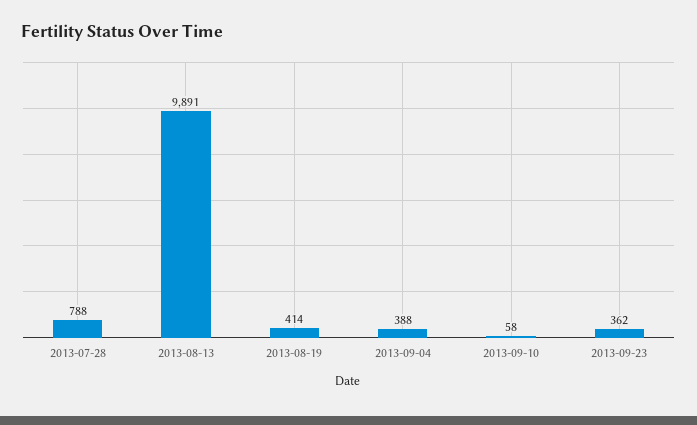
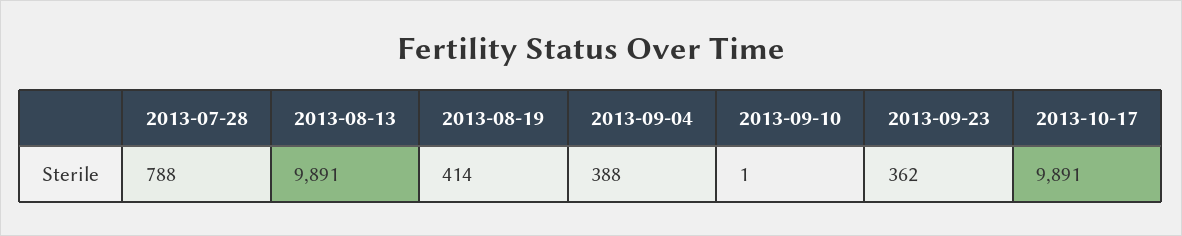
2013-09-10: 58 -> 1
2013-10-17: none -> 9891

